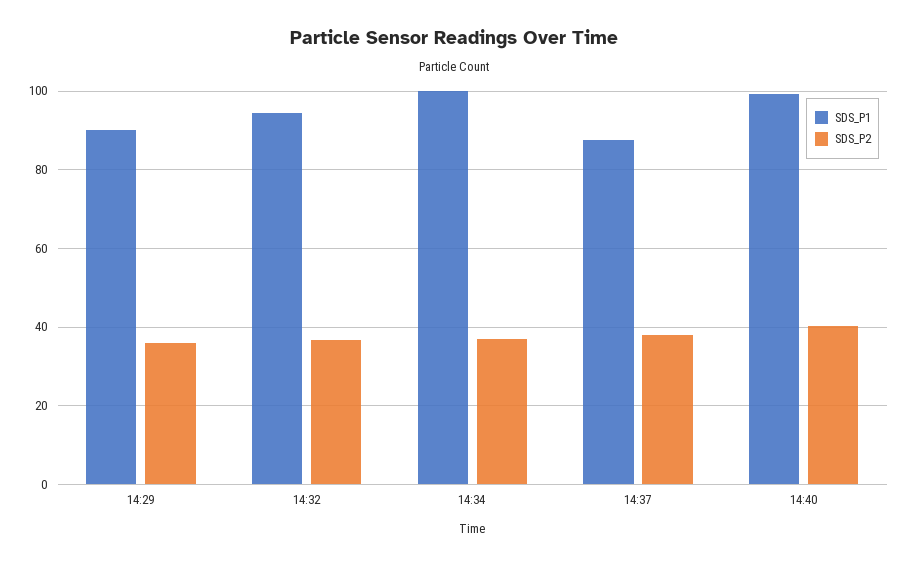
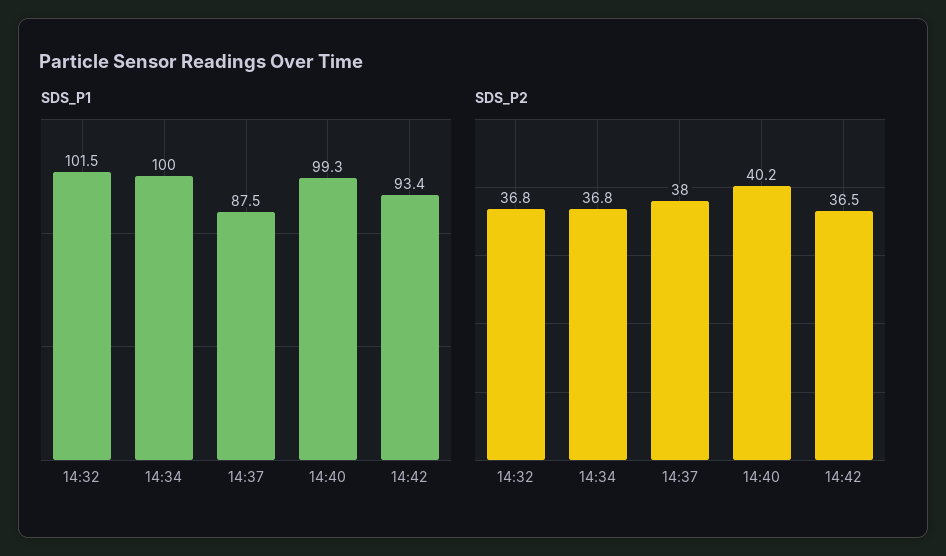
SDS_P1, 14:29: 90 -> none
SDS_P2, 14:29: 36 -> none
SDS_P1, 14:32: 94 -> 101.5
SDS_P1, 14:42: none -> 93.4
SDS_P2, 14:42: none -> 36.5

